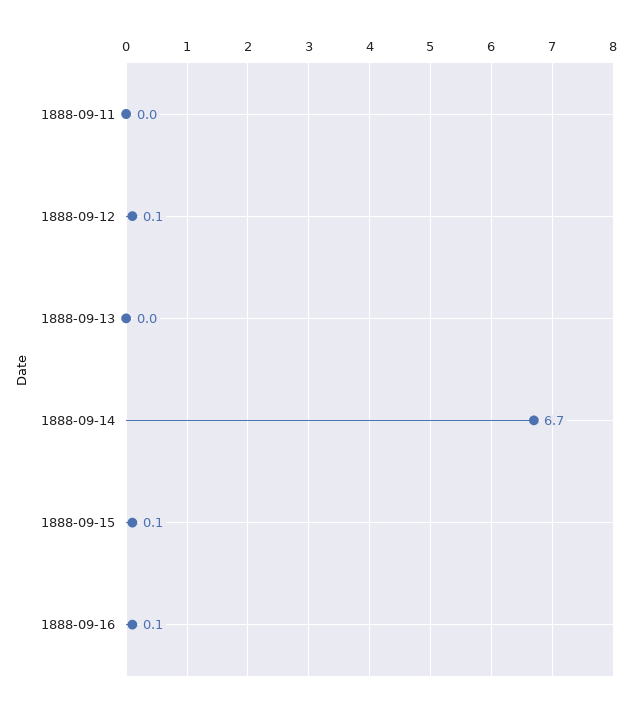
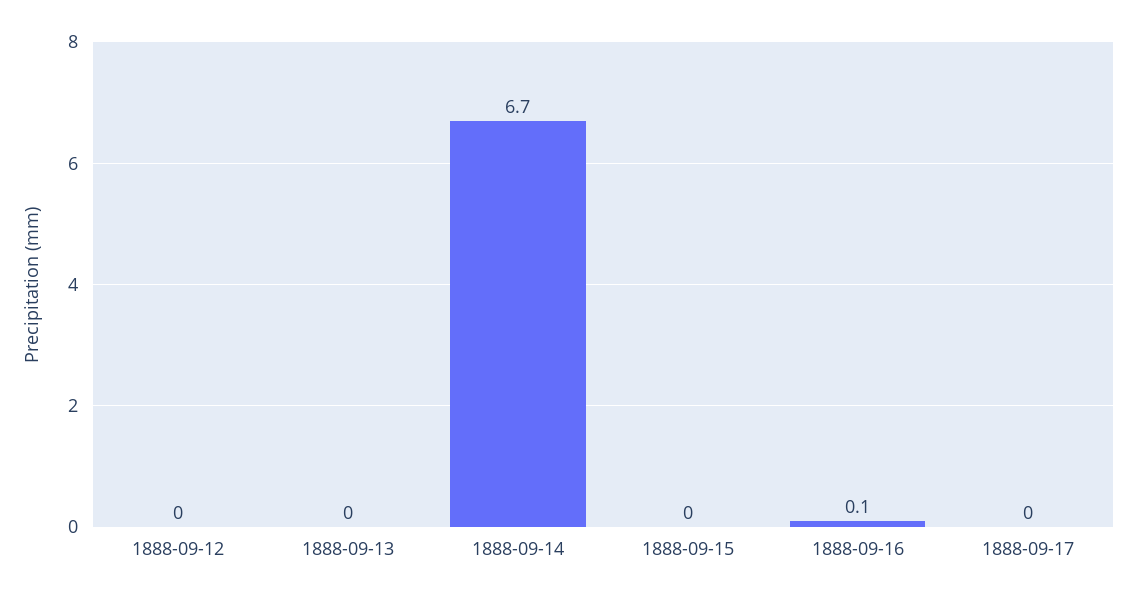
1888-09-11: 0 -> none
1888-09-12: 0.1 -> 0
1888-09-15: 0.1 -> 0
1888-09-17: none -> 0

